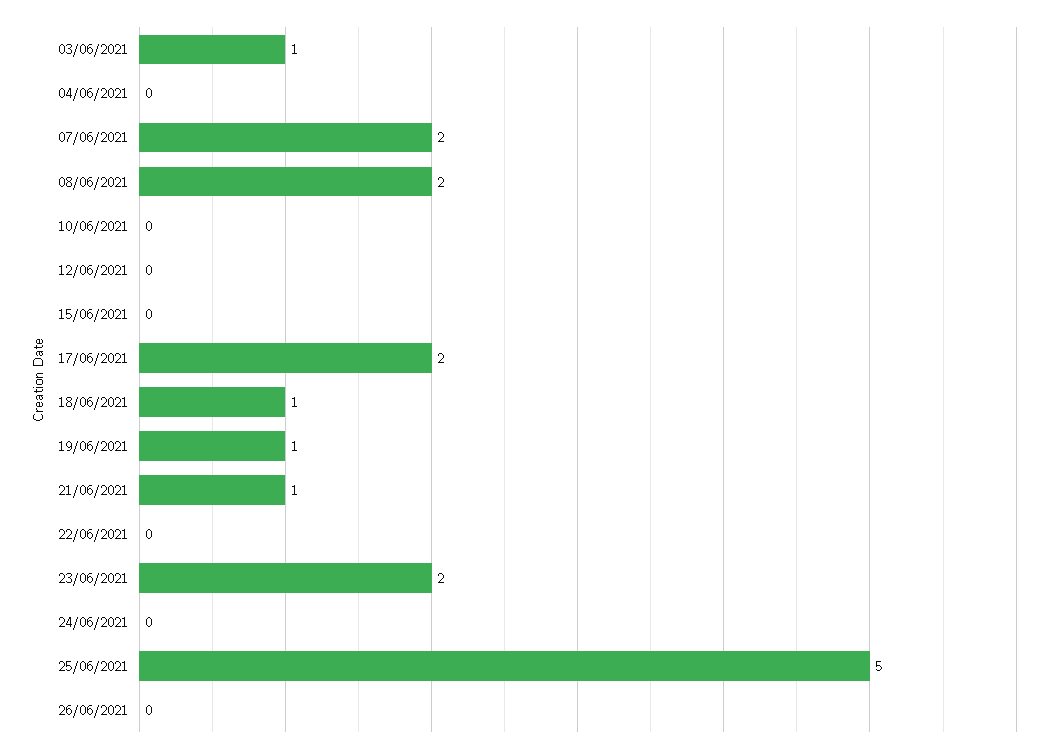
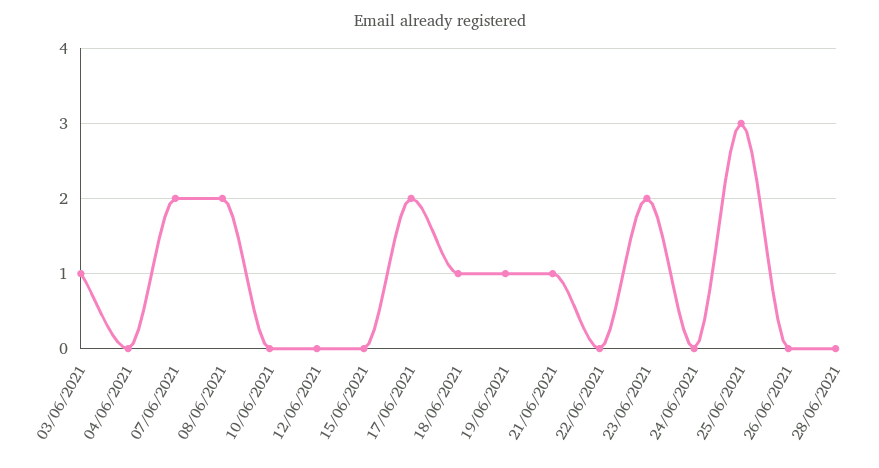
25/06/2021: 5 -> 3
28/06/2021: none -> 0

